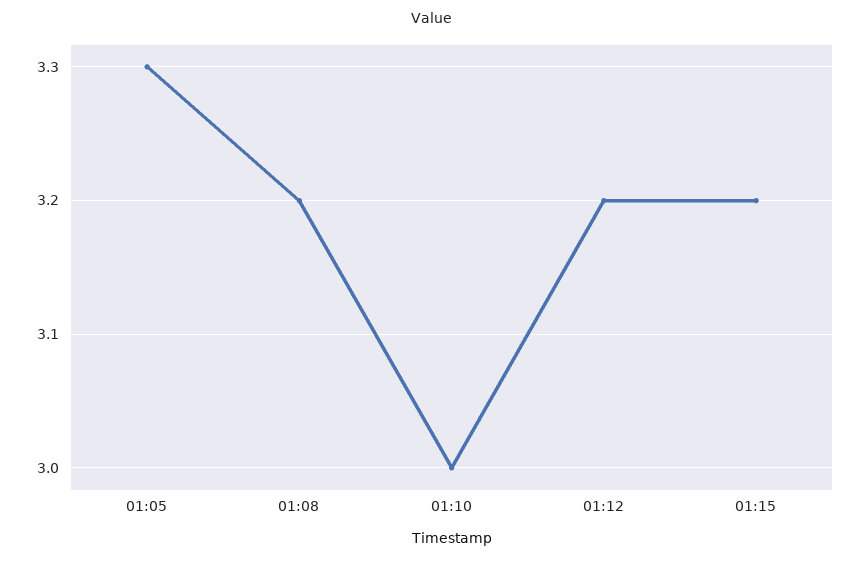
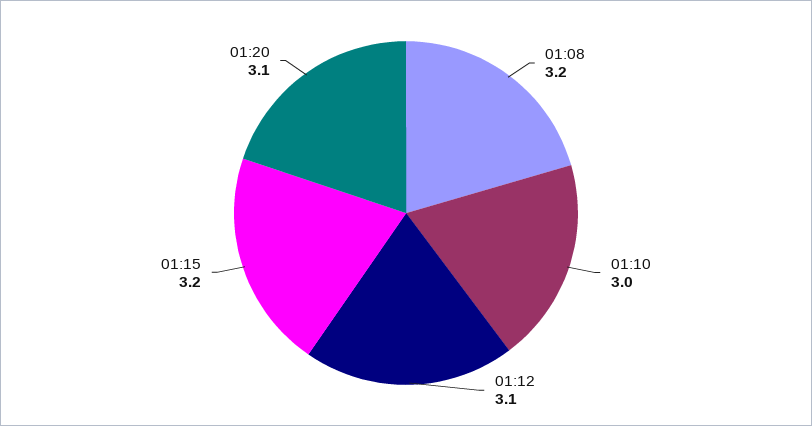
01:05: 3.3 -> none
01:12: 3.2 -> 3.1
01:20: none -> 3.1

